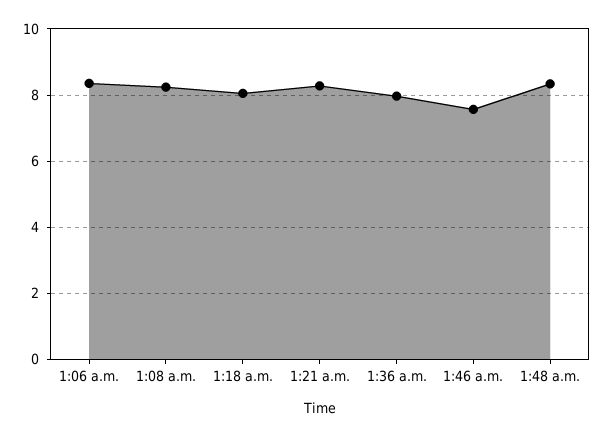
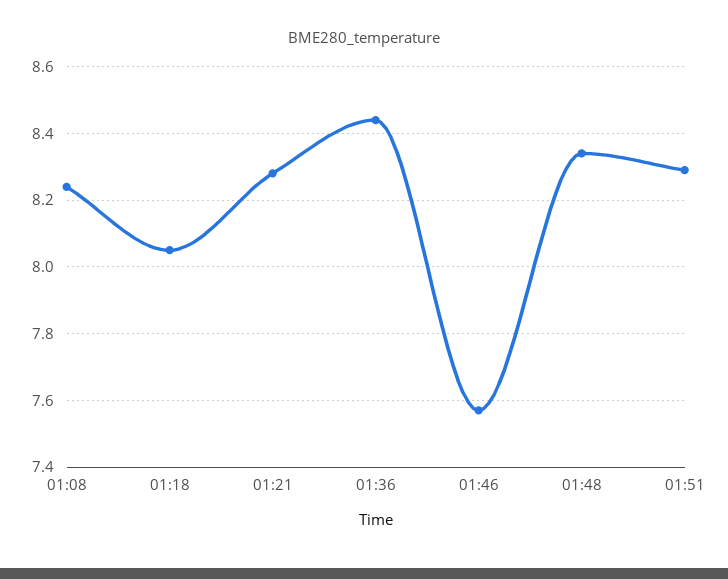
1:06 a.m.: 8.4 -> none
1:36 a.m.: 8 -> 8.45
01:51: none -> 8.3

